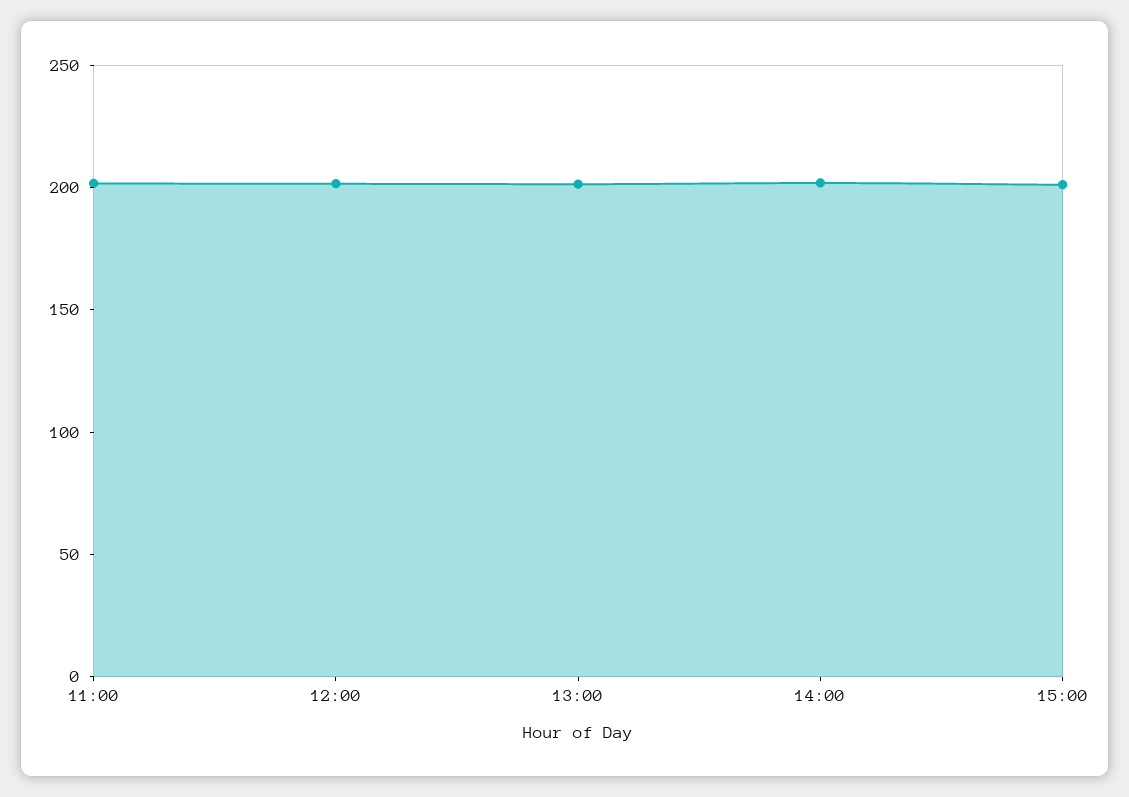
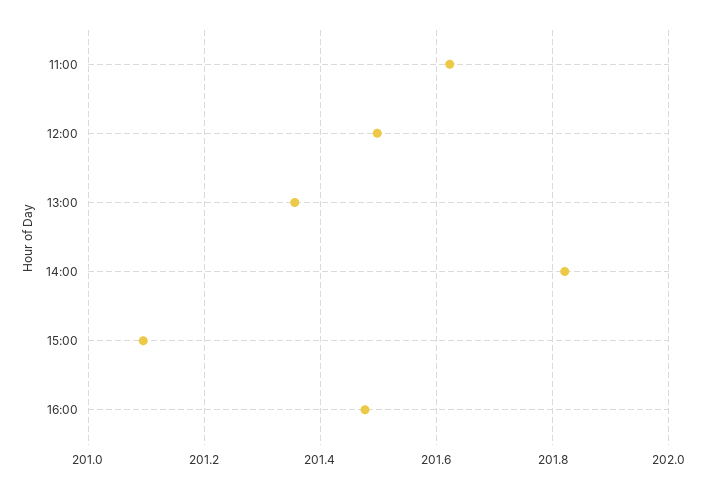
16:00: none -> 201.48

